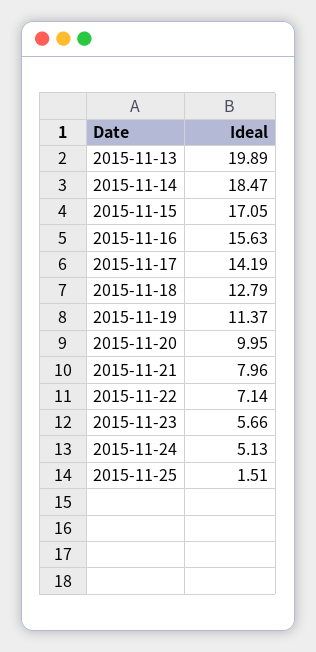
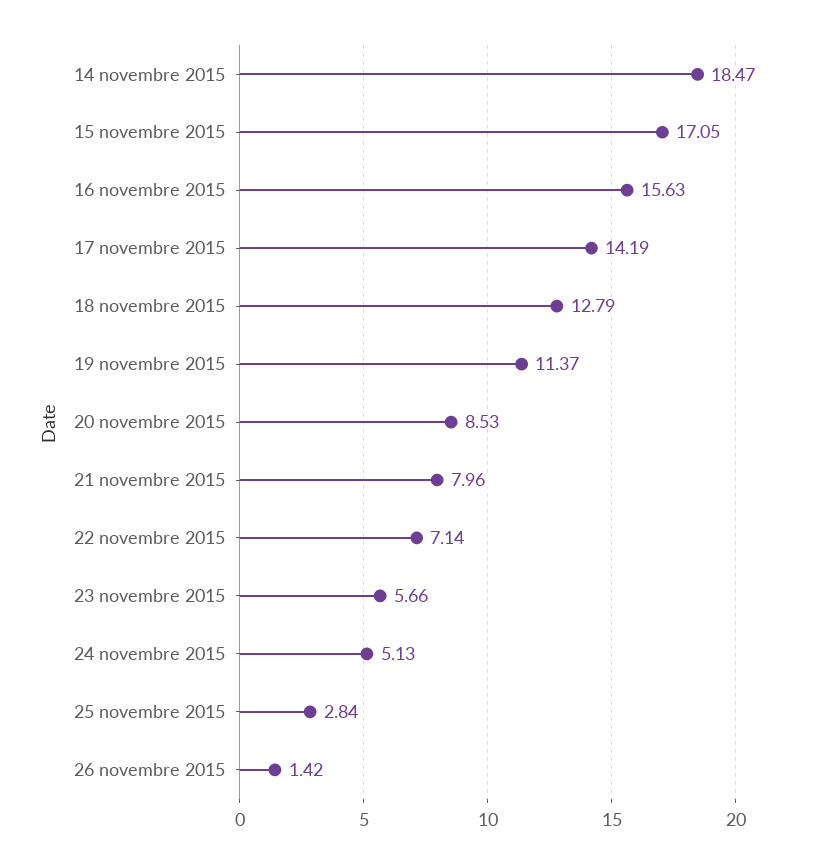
2015-11-13: 19.89 -> none
2015-11-20: 9.95 -> 8.53
2015-11-25: 1.51 -> 2.84
26 novembre 2015: none -> 1.42

